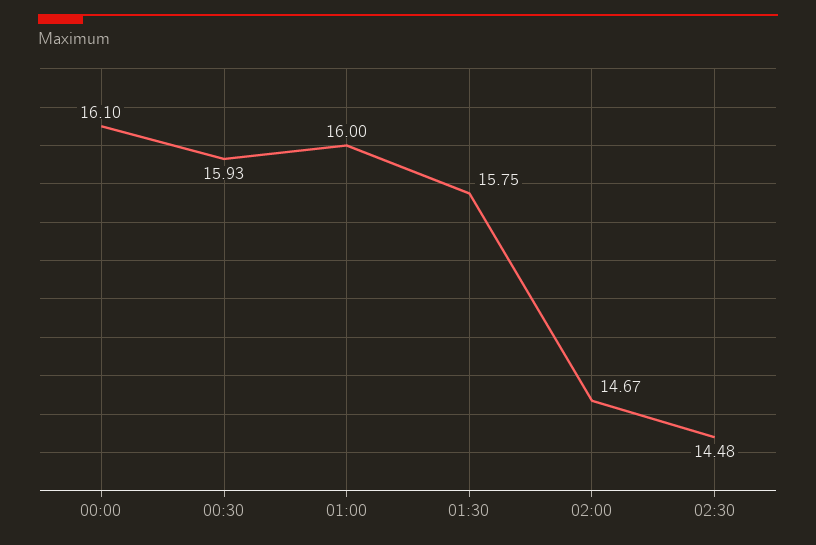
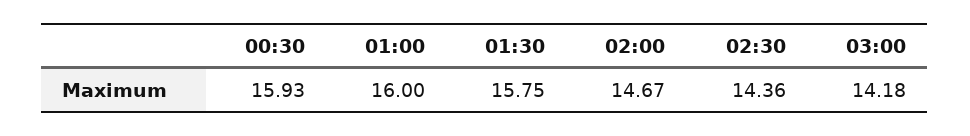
00:00: 16.1 -> none
02:30: 14.48 -> 14.36
03:00: none -> 14.18

